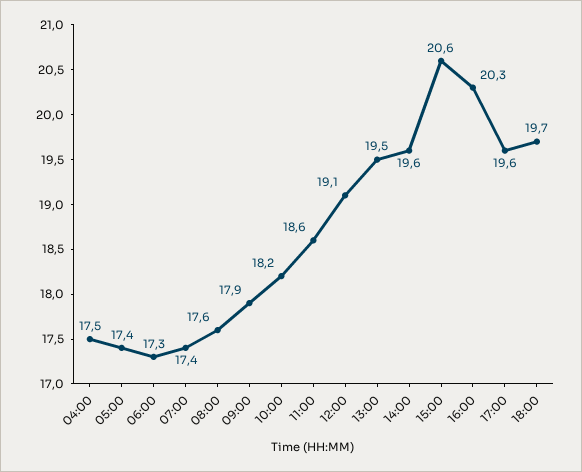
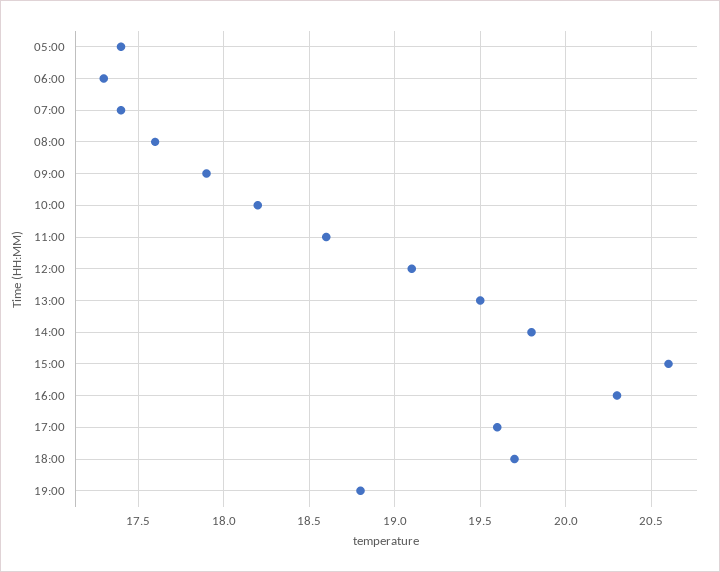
04:00: 17.5 -> none
14:00: 19.6 -> 19.8
19:00: none -> 18.8

